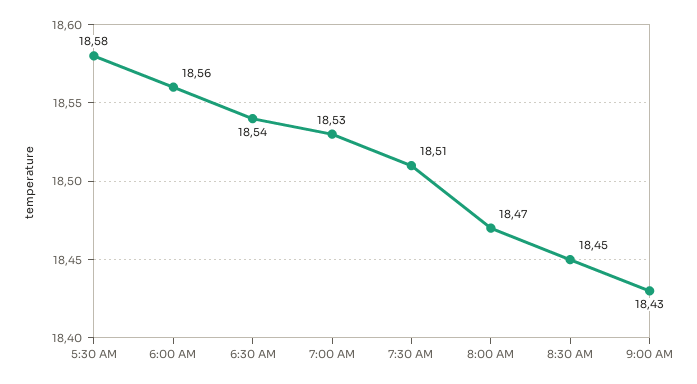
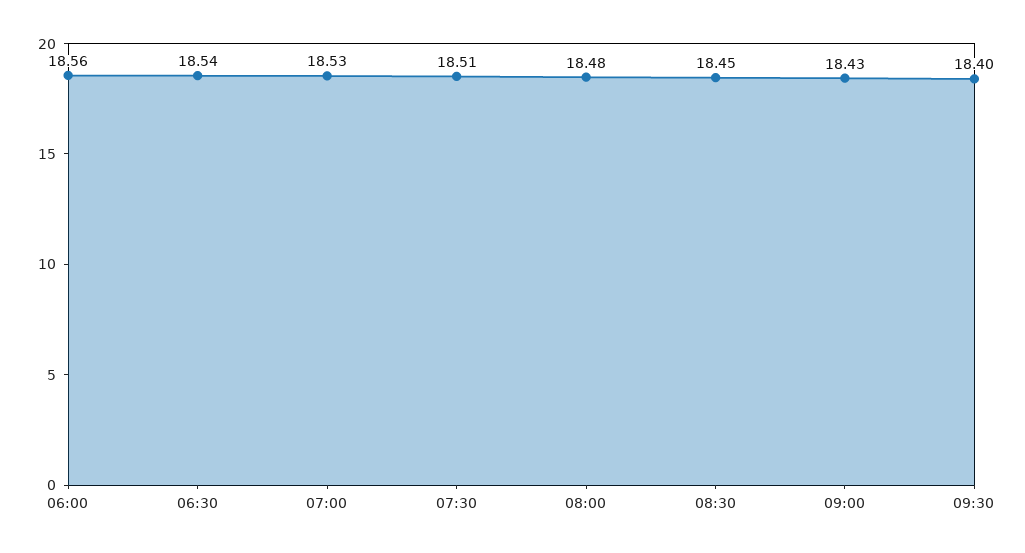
5:30 AM: 18.58 -> none
8:00 AM: 18.47 -> 18.48
09:30: none -> 18.4

